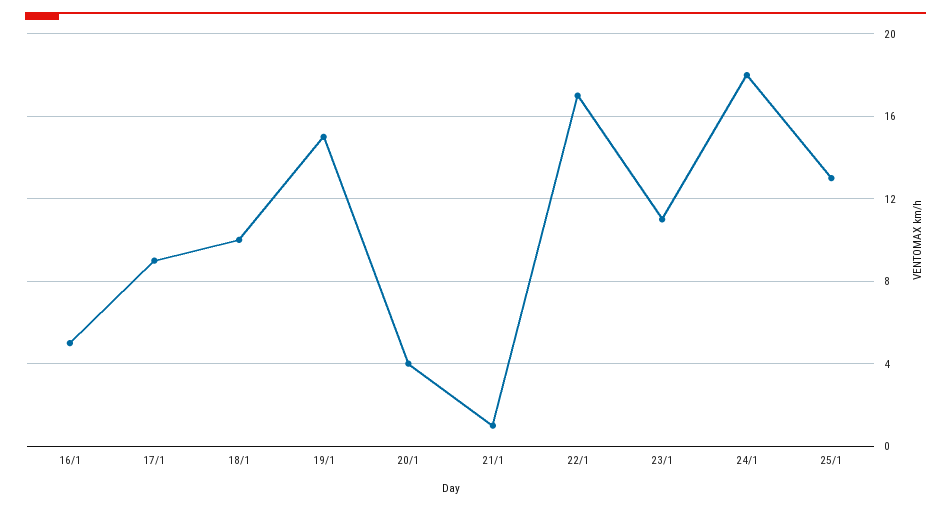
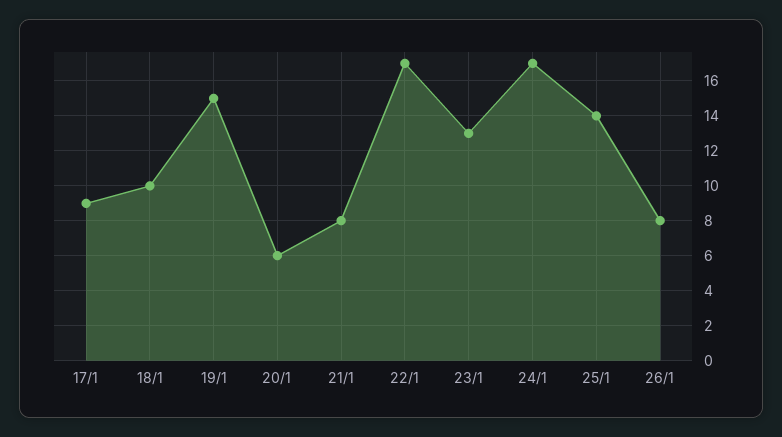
16/1: 5 -> none
20/1: 4 -> 6
21/1: 1 -> 8
23/1: 11 -> 13
24/1: 18 -> 17
25/1: 13 -> 14
26/1: none -> 8

